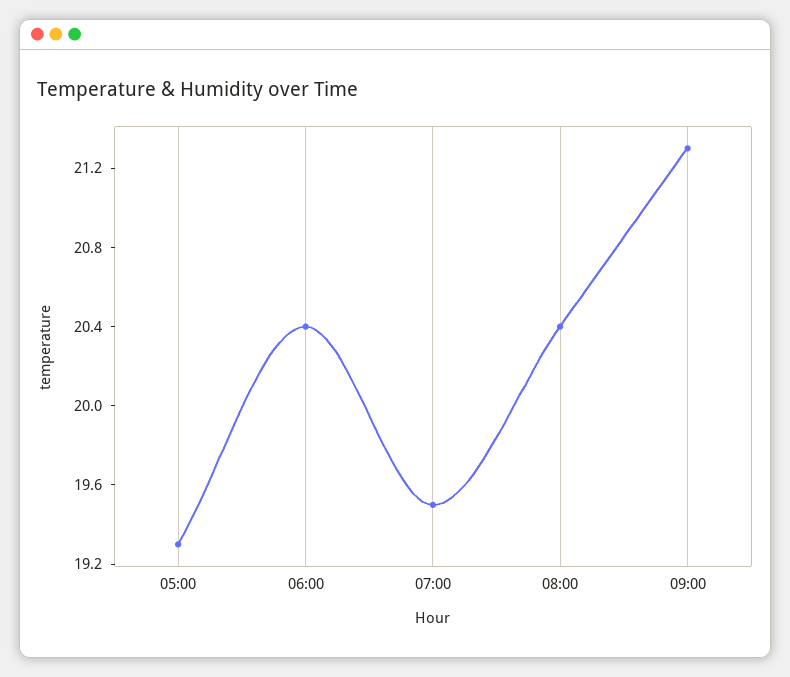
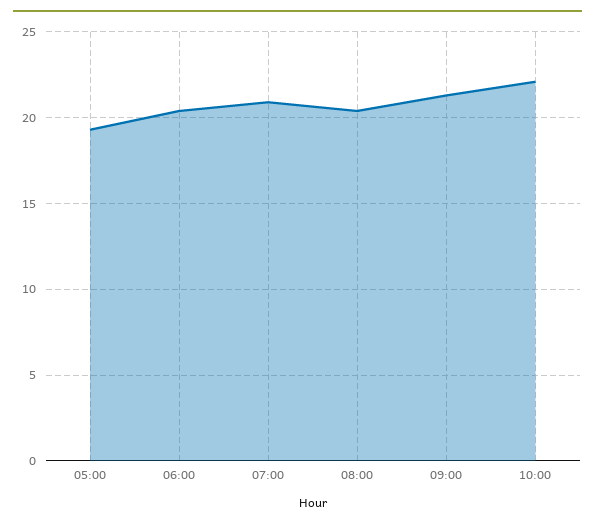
07:00: 19.5 -> 21
10:00: none -> 22

